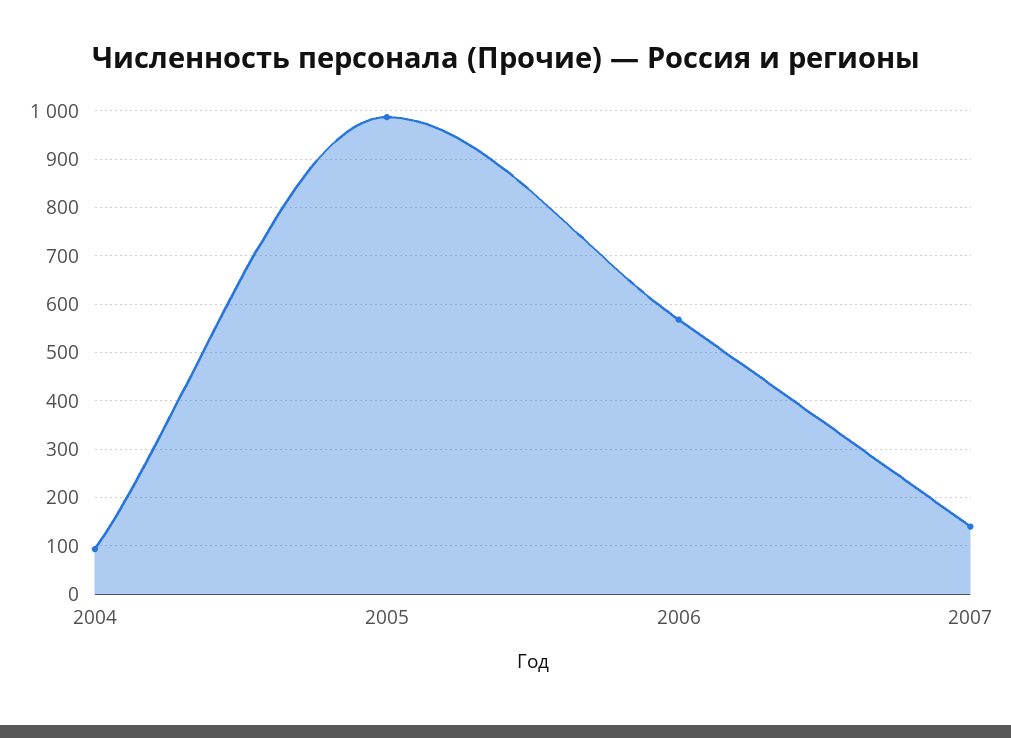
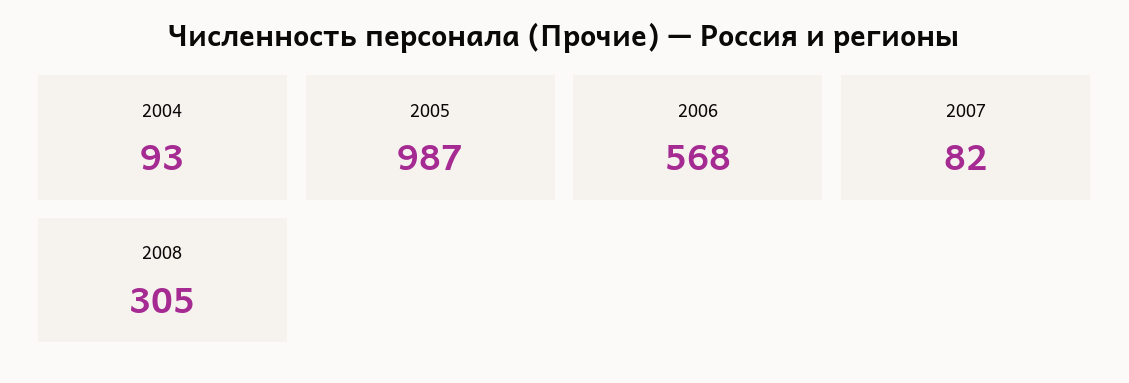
2007: 140 -> 82
2008: none -> 305

